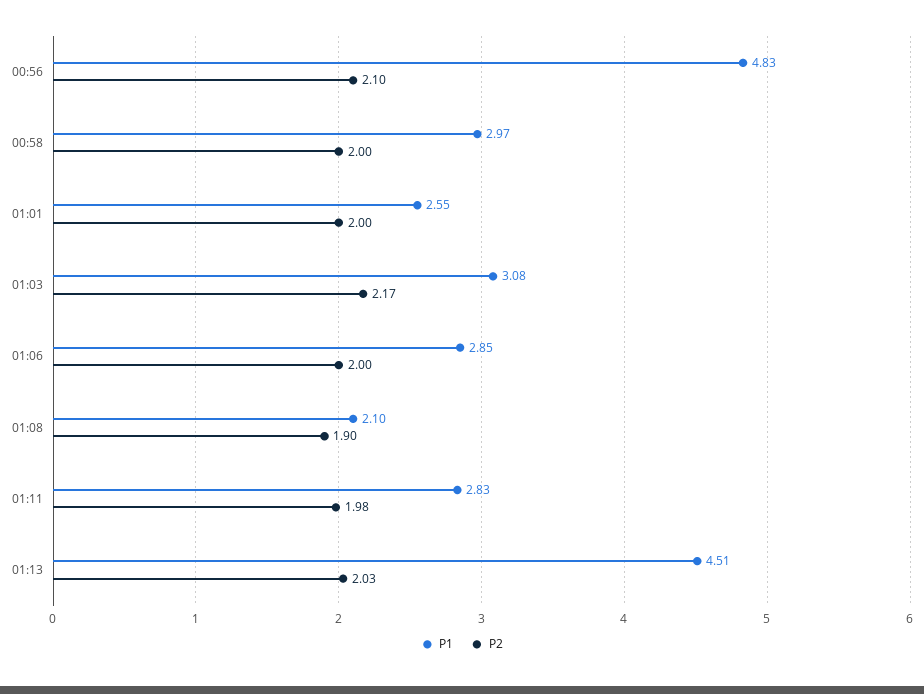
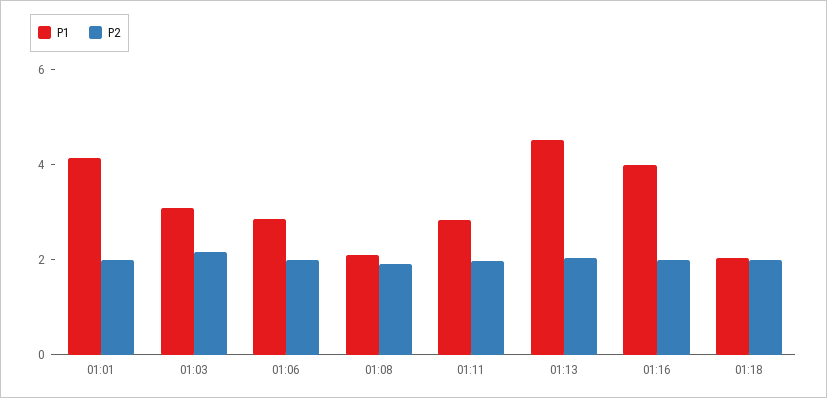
P1, 00:56: 4.83 -> none
P2, 00:56: 2.1 -> none
P1, 00:58: 2.97 -> none
P2, 00:58: 2 -> none
P1, 01:01: 2.55 -> 4
P1, 01:16: none -> 4
P2, 01:16: none -> 2
P1, 01:18: none -> 2
P2, 01:18: none -> 2

